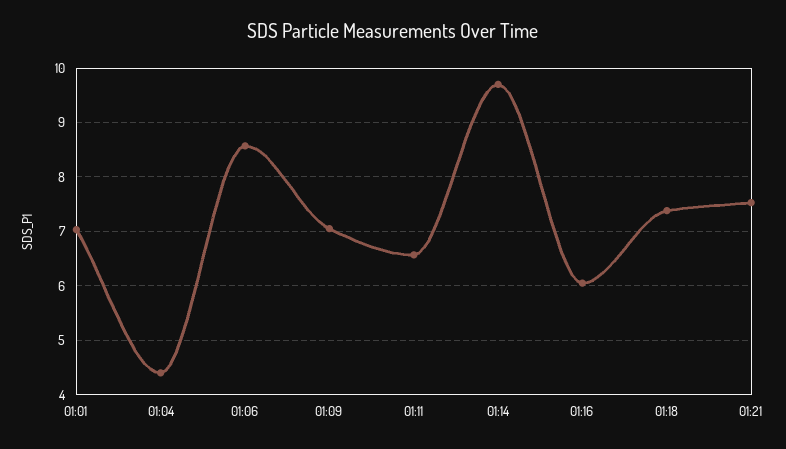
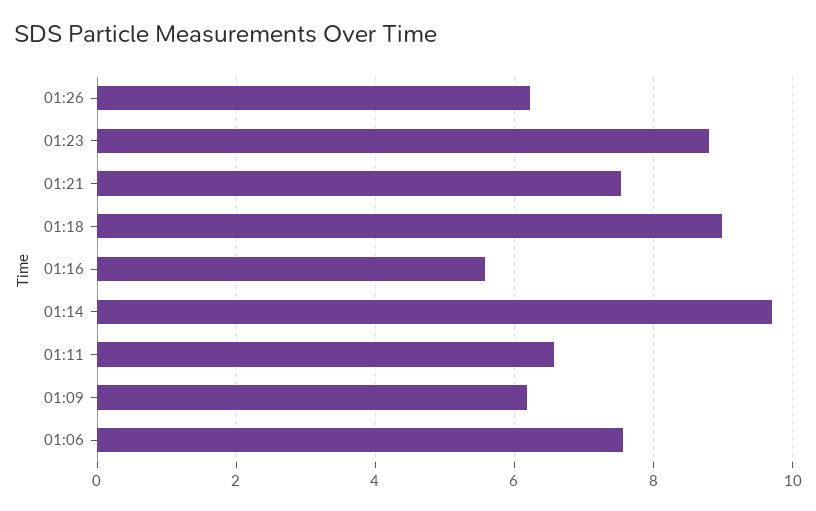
01:01: 7 -> none
01:04: 4.4 -> none
01:06: 8.6 -> 7.6
01:09: 7 -> 6.2
01:16: 6 -> 5.6
01:18: 7.4 -> 9
01:26: none -> 6.2
01:23: none -> 8.8

